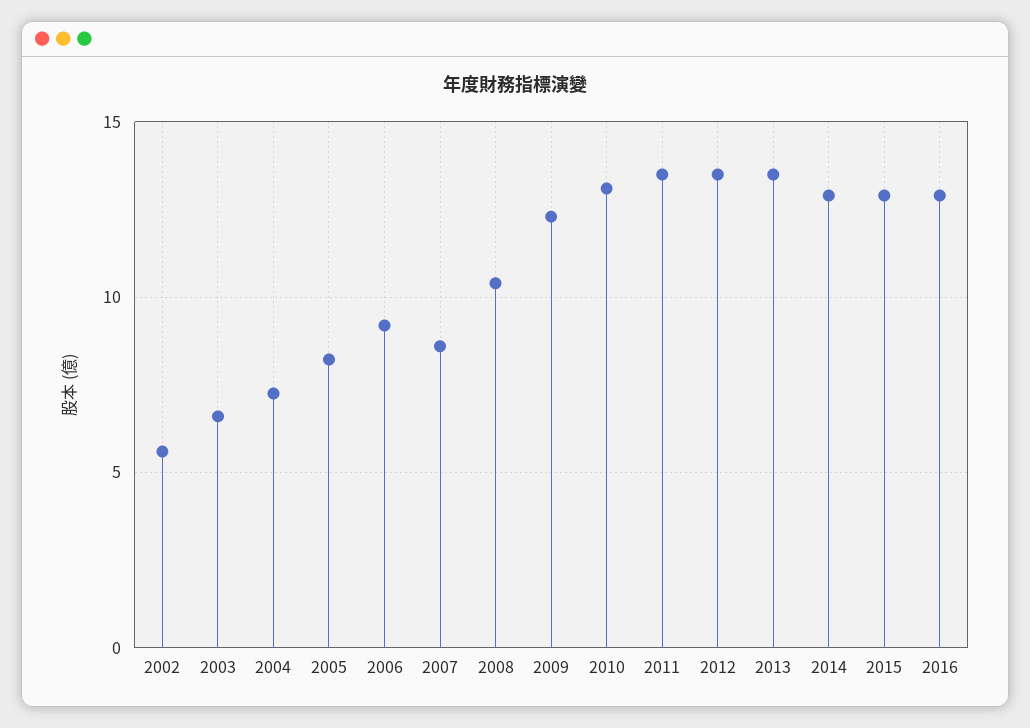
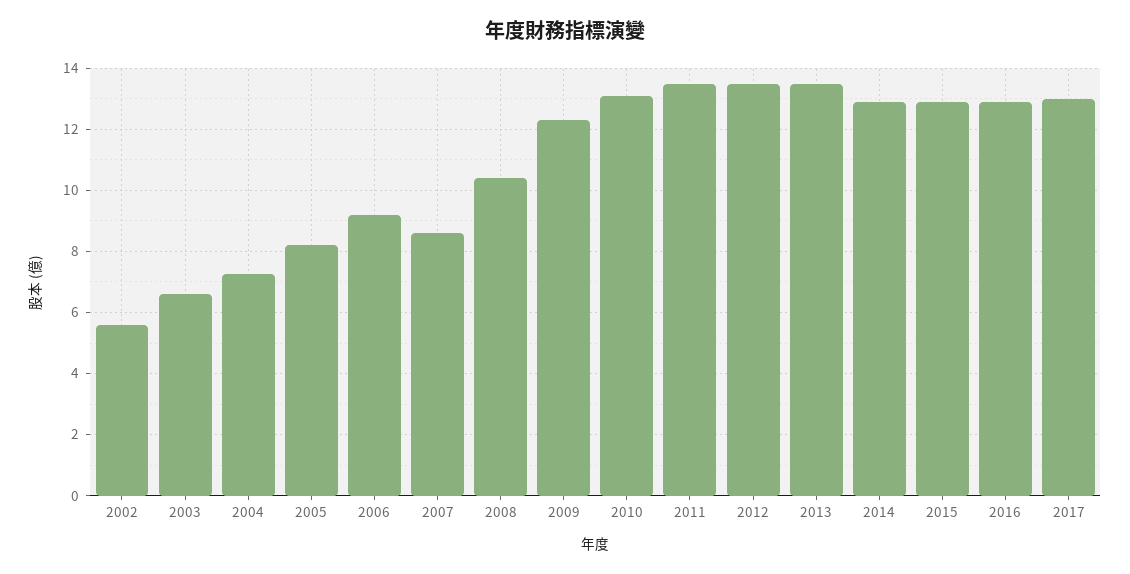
2017: none -> 13

